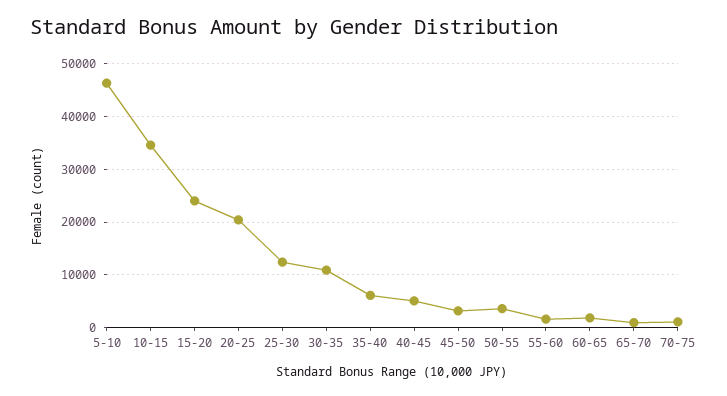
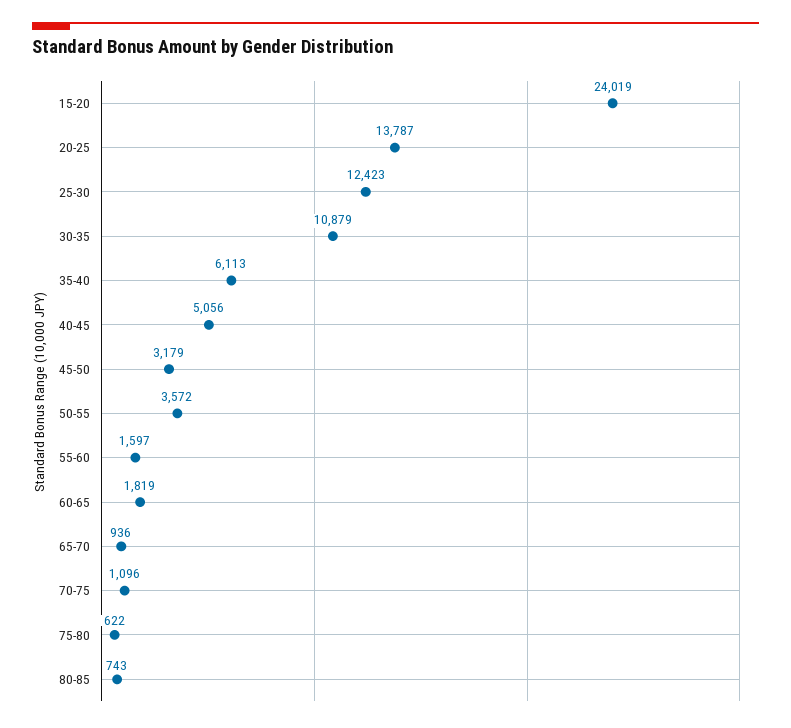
5-10: 46000 -> none
10-15: 34000 -> none
20-25: 20000 -> 13787
75-80: none -> 622
80-85: none -> 743

